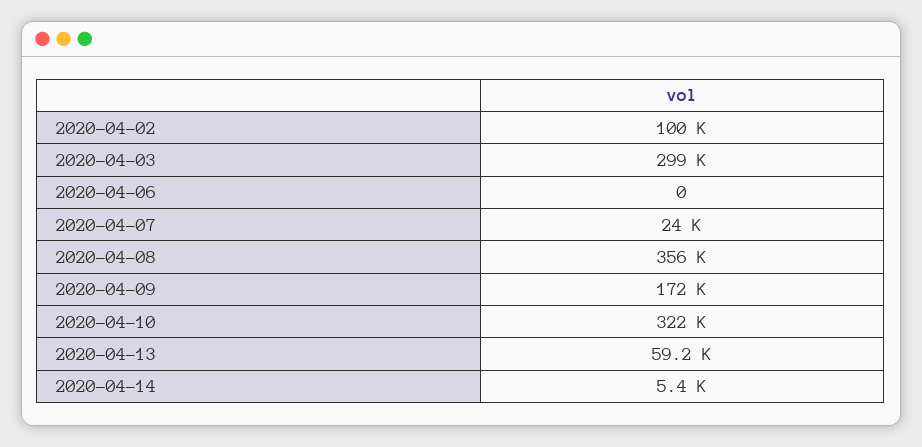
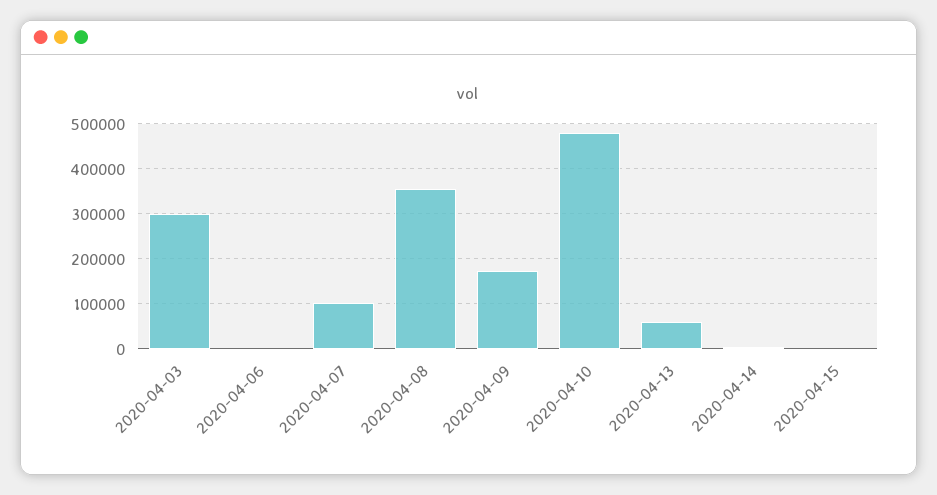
2020-04-02: 100000 -> none
2020-04-07: 24000 -> 100000
2020-04-10: 322000 -> 480000
2020-04-15: none -> 0

